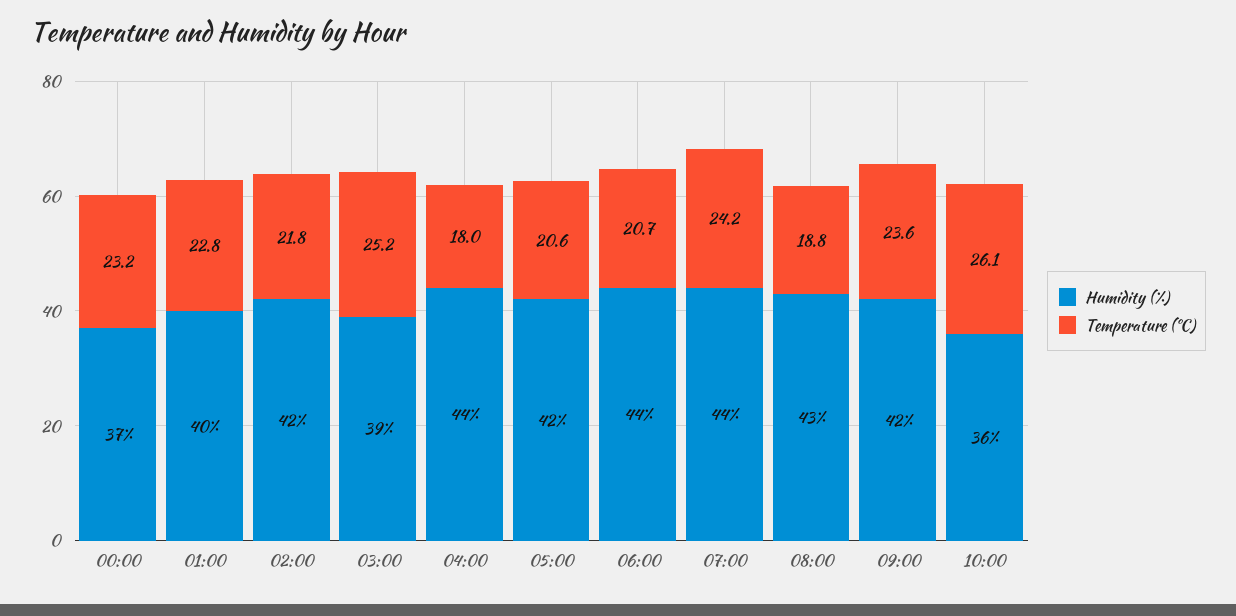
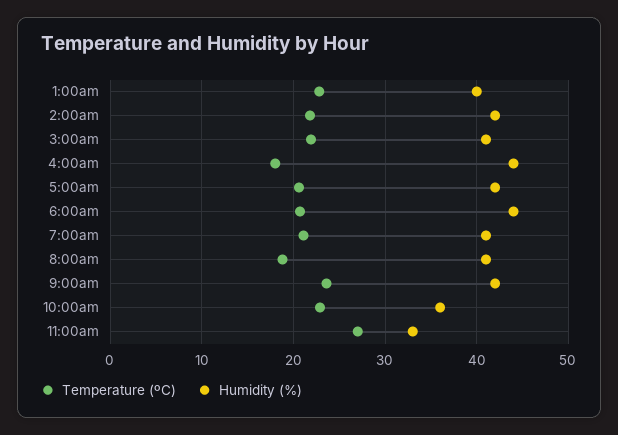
Humidity (%), 00:00: 37 -> none
Temperature (ºC), 00:00: 23.2 -> none
Humidity (%), 03:00: 39 -> 41
Temperature (ºC), 03:00: 25.2 -> 22
Humidity (%), 07:00: 44 -> 41
Temperature (ºC), 07:00: 24.2 -> 21
Humidity (%), 08:00: 43 -> 41
Temperature (ºC), 10:00: 26.1 -> 23
Temperature (ºC), 11:00am: none -> 27
Humidity (%), 11:00am: none -> 33

